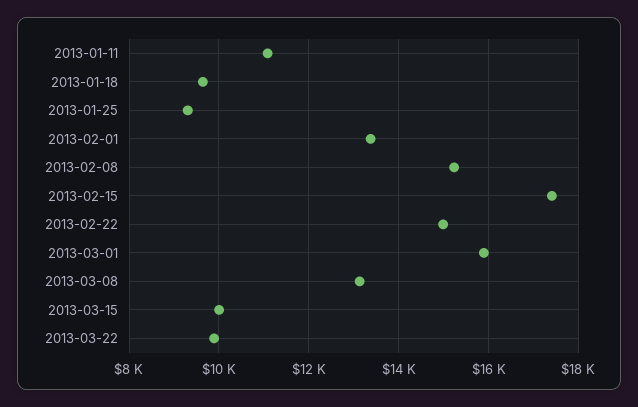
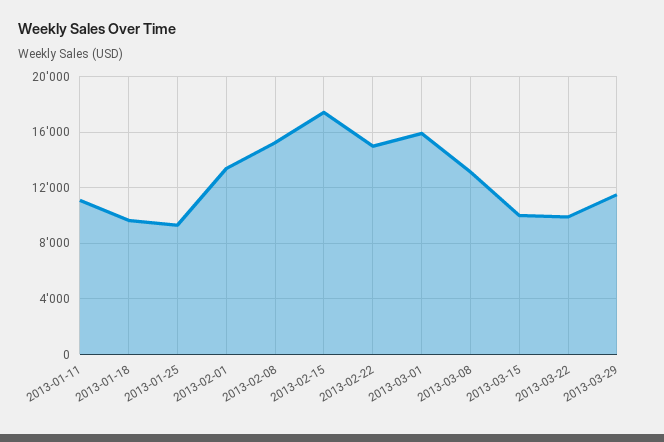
2013-03-29: none -> 11500

